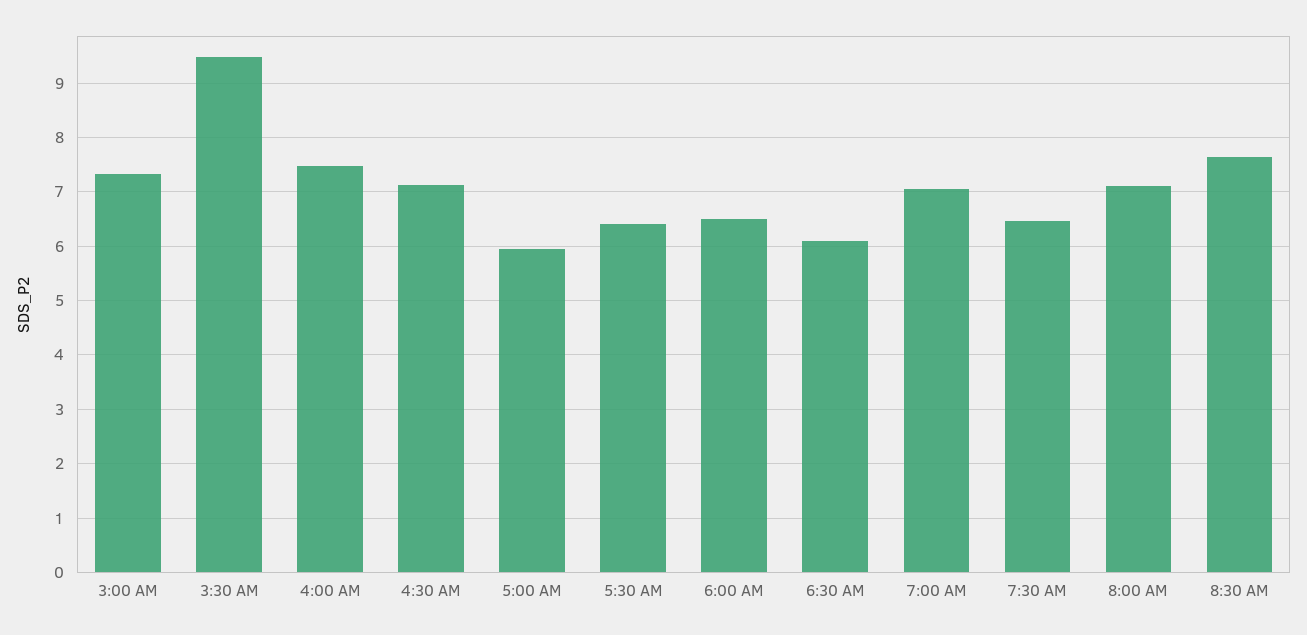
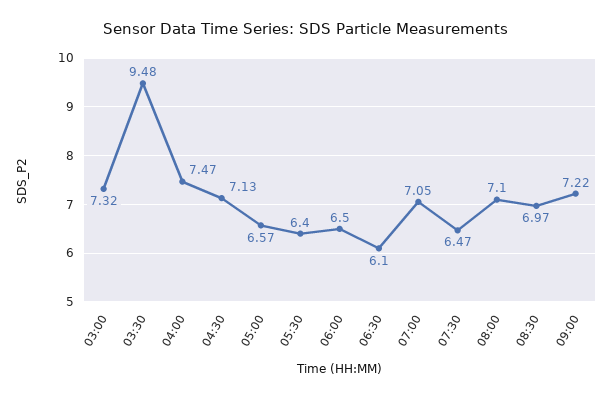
5:00 AM: 6 -> 6.57
8:30 AM: 7.6 -> 6.97
09:00: none -> 7.22

